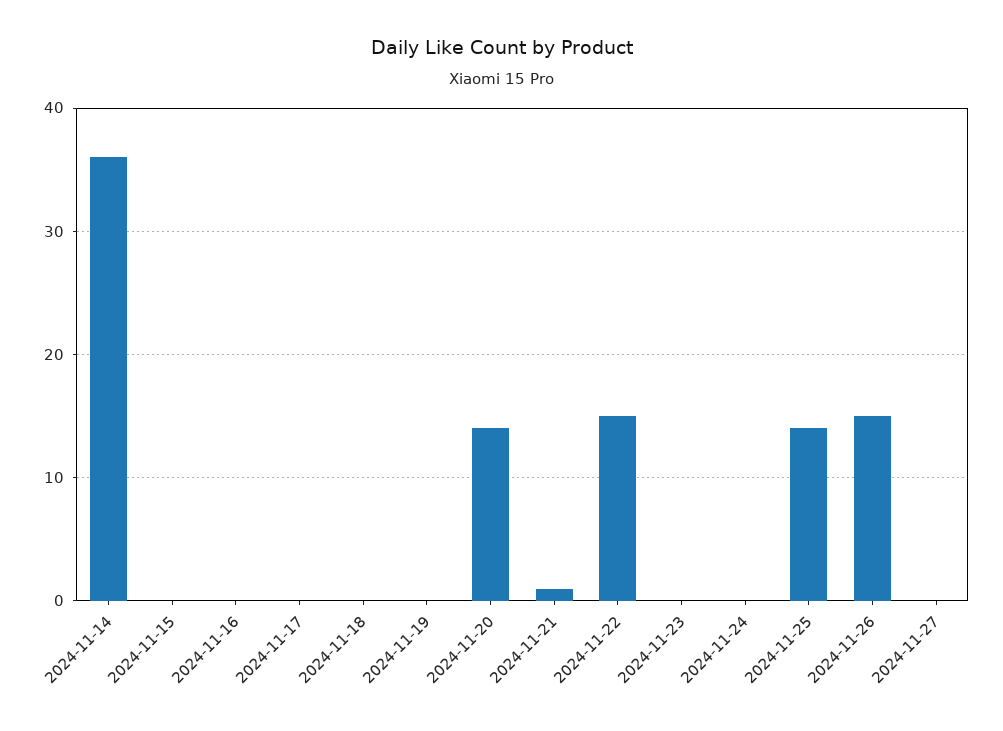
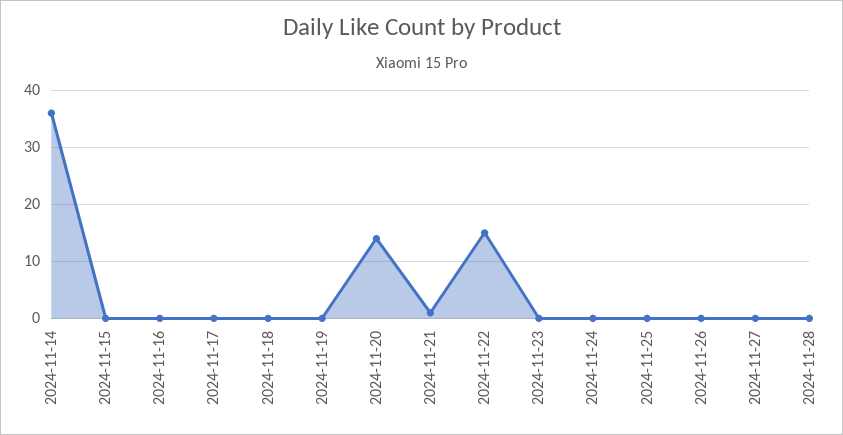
2024-11-25: 14 -> 0
2024-11-26: 15 -> 0
2024-11-28: none -> 0

